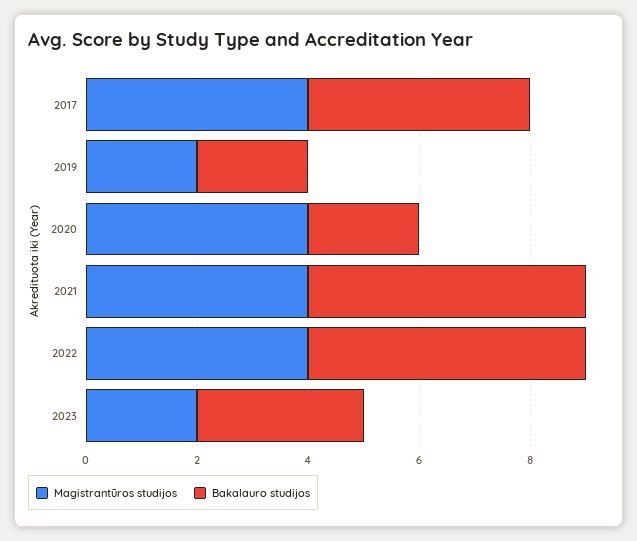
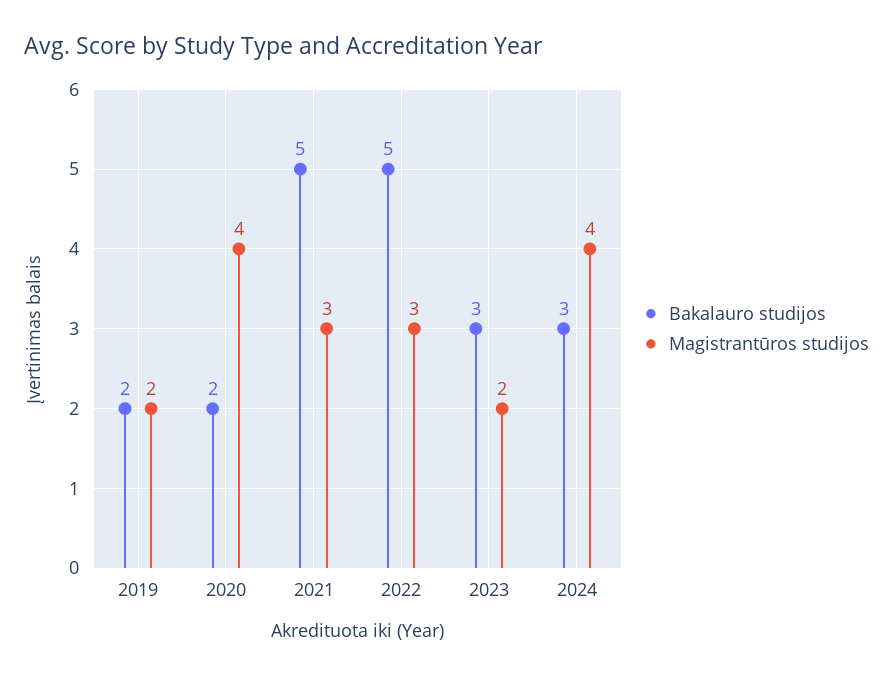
Magistrantūros studijos, 2017: 4 -> none
Bakalauro studijos, 2017: 4 -> none
Magistrantūros studijos, 2021: 4 -> 3
Magistrantūros studijos, 2022: 4 -> 3
Bakalauro studijos, 2024: none -> 3
Magistrantūros studijos, 2024: none -> 4

